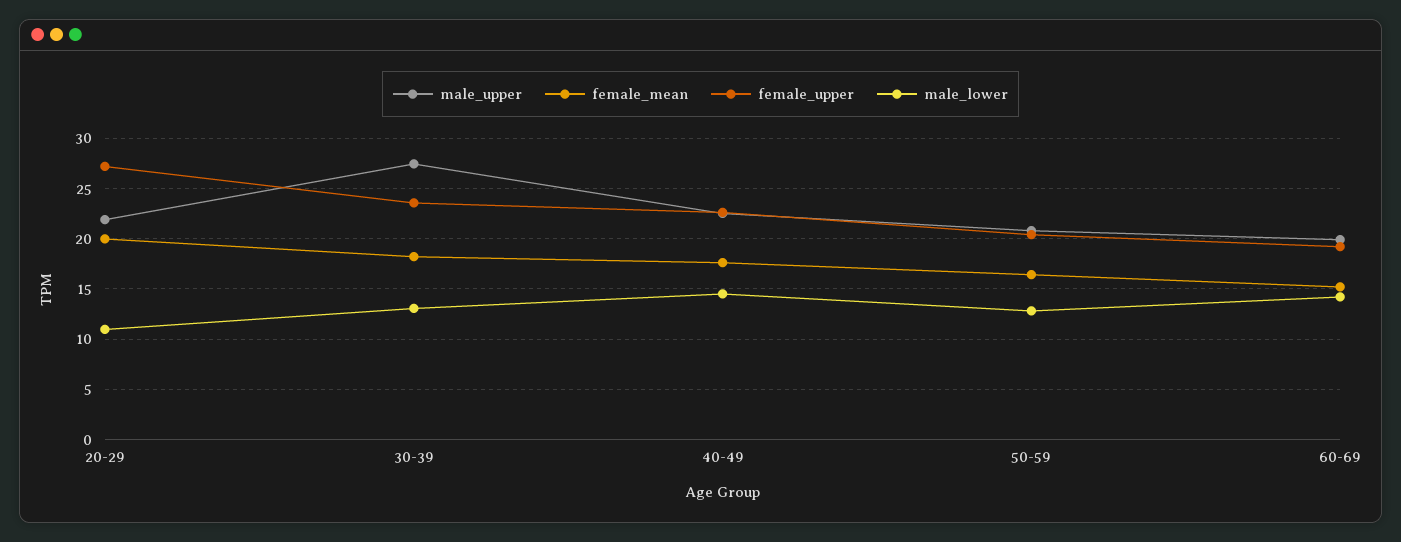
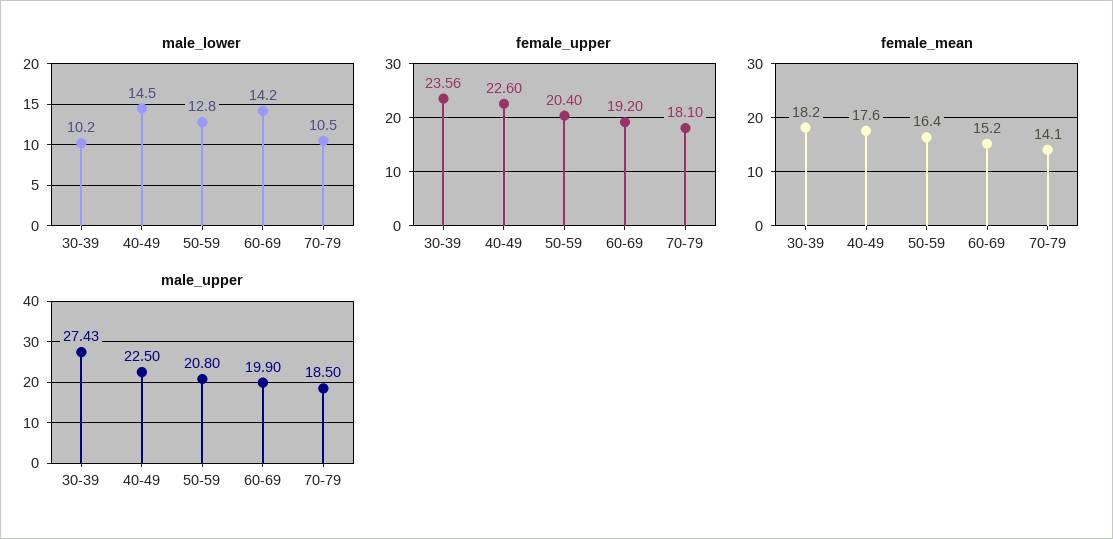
male_upper, 20-29: 22 -> none
female_mean, 20-29: 20 -> none
female_upper, 20-29: 27 -> none
male_lower, 20-29: 11 -> none
male_lower, 30-39: 13 -> 10.2
male_lower, 70-79: none -> 10.5
female_upper, 70-79: none -> 18.1
female_mean, 70-79: none -> 14.1
male_upper, 70-79: none -> 18.5

